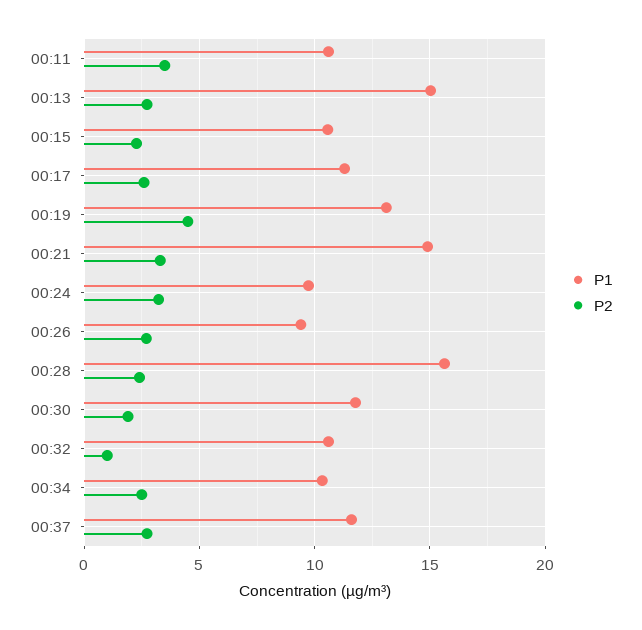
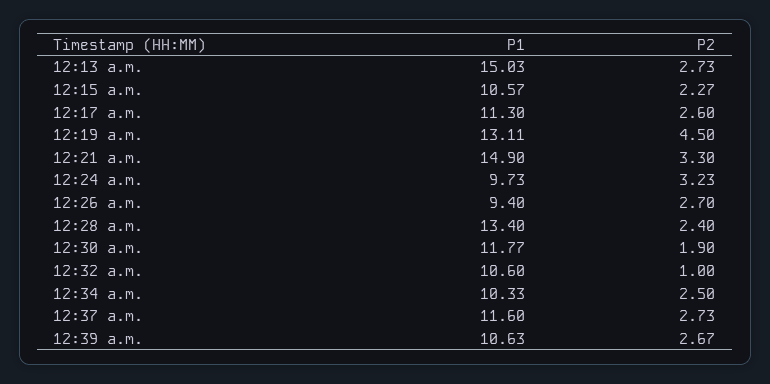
P1, 00:11: 10.5 -> none
P2, 00:11: 3.5 -> none
P1, 00:28: 15.5 -> 13.4
P1, 12:39 a.m.: none -> 10.63
P2, 12:39 a.m.: none -> 2.67

